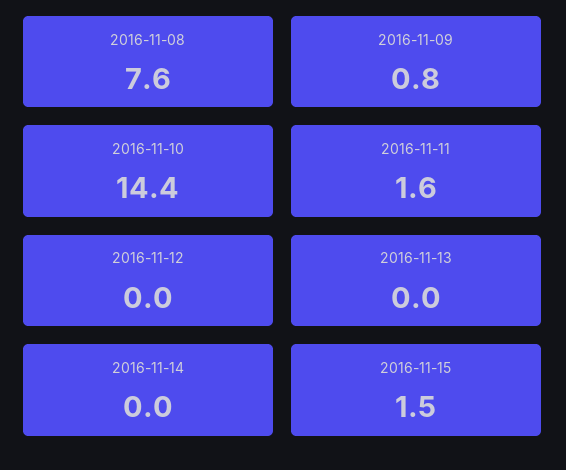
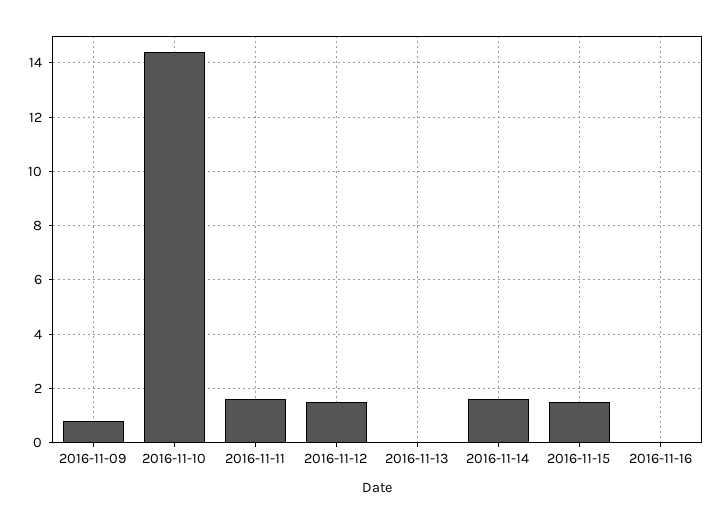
2016-11-08: 7.6 -> none
2016-11-12: 0 -> 1.5
2016-11-14: 0 -> 1.5
2016-11-16: none -> 0

